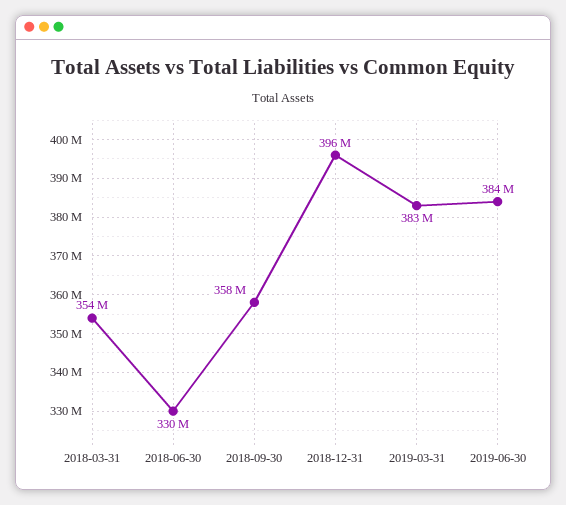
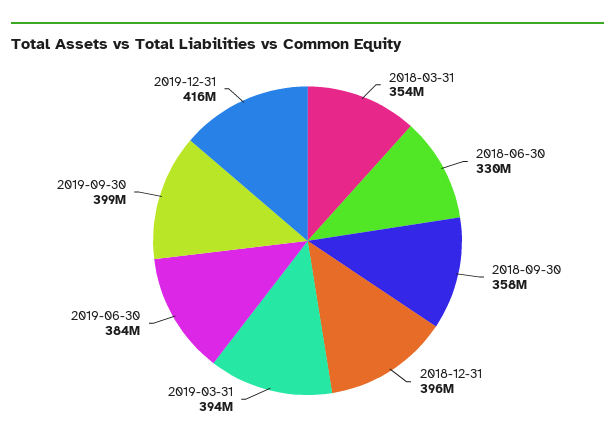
2019-03-31: 383000000 -> 394000000
2019-09-30: none -> 399000000
2019-12-31: none -> 416000000

